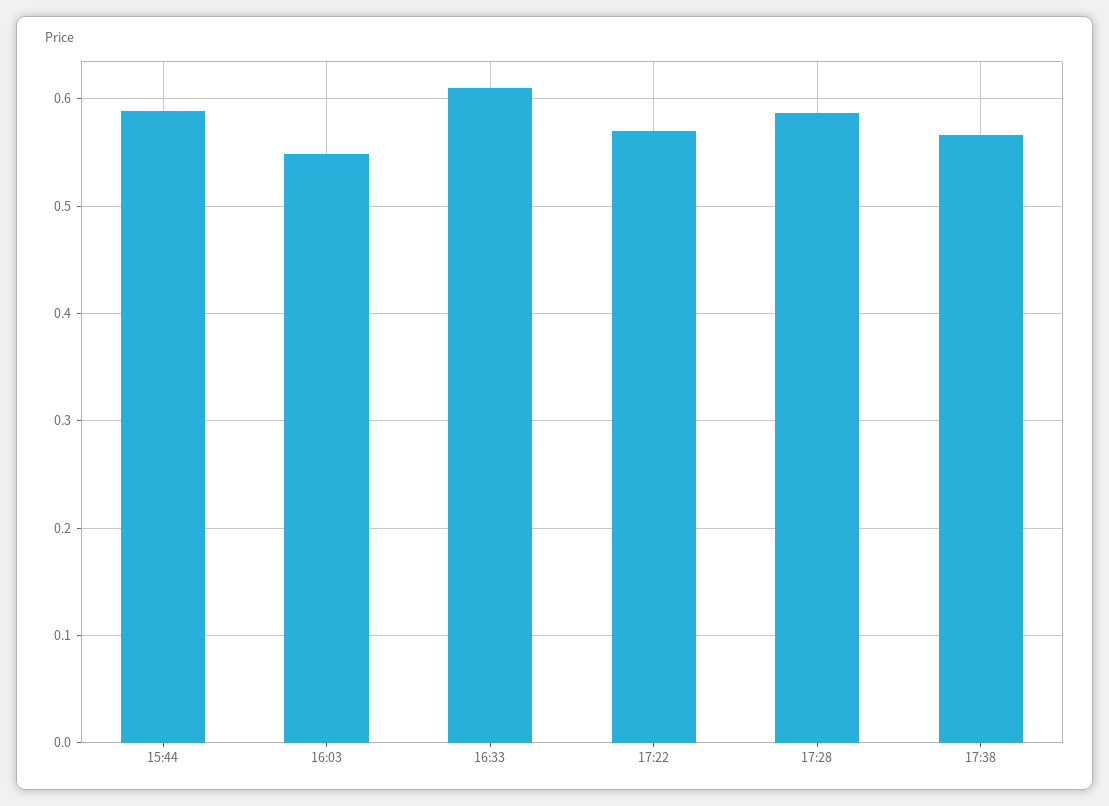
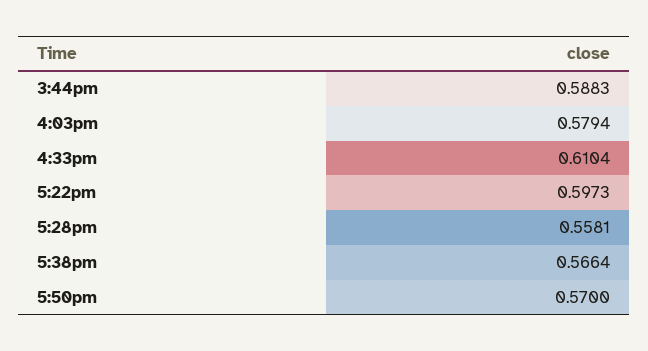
16:03: 0.55 -> 0.5794
17:22: 0.57 -> 0.5973
17:28: 0.59 -> 0.5581
5:50pm: none -> 0.57

